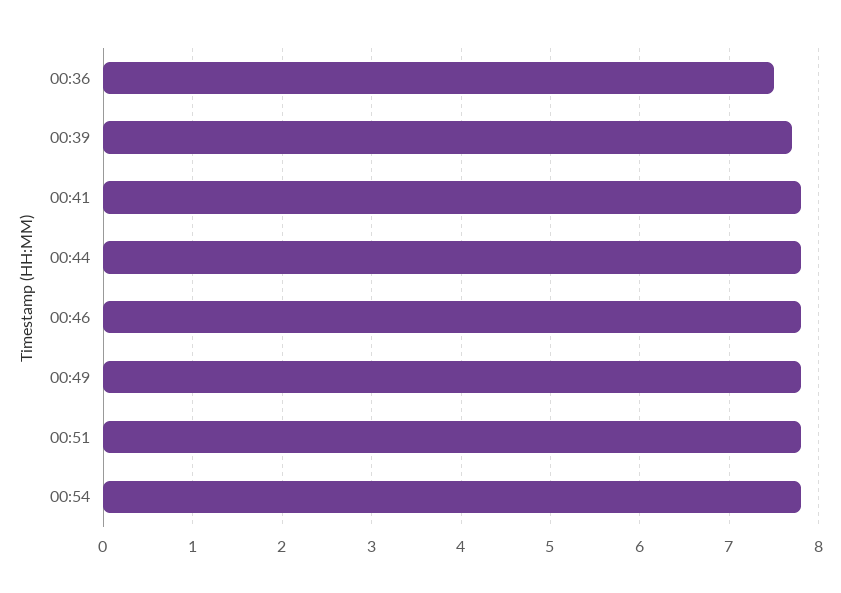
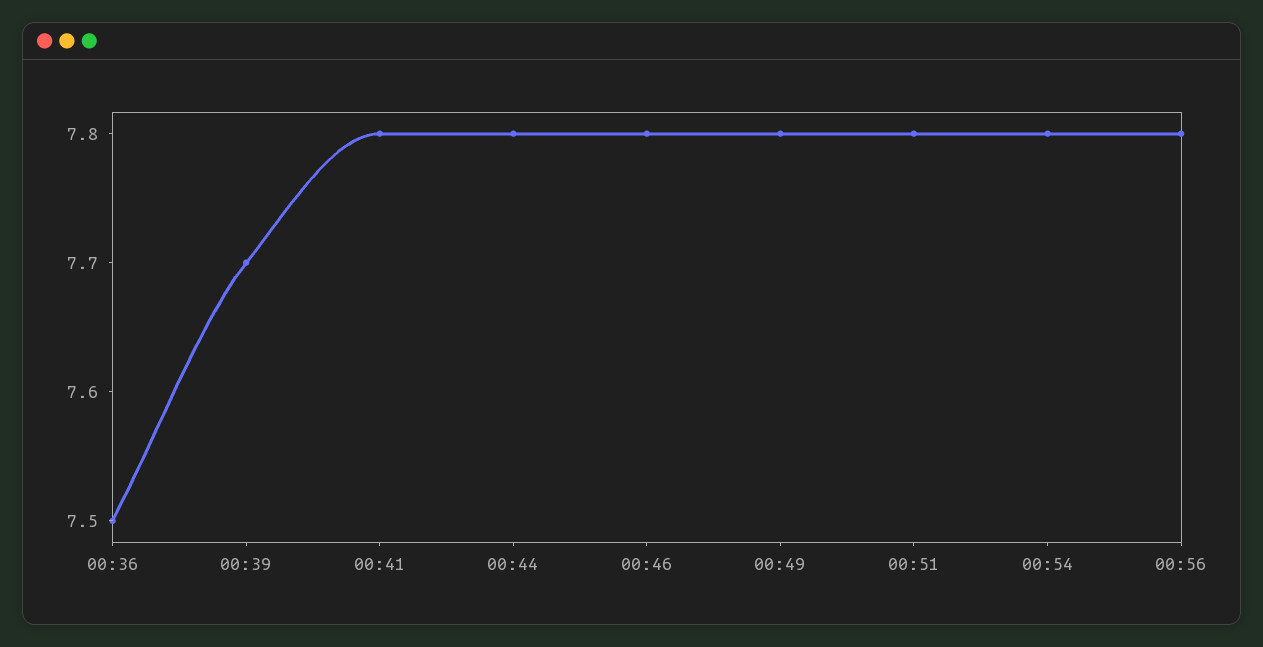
00:56: none -> 7.8

